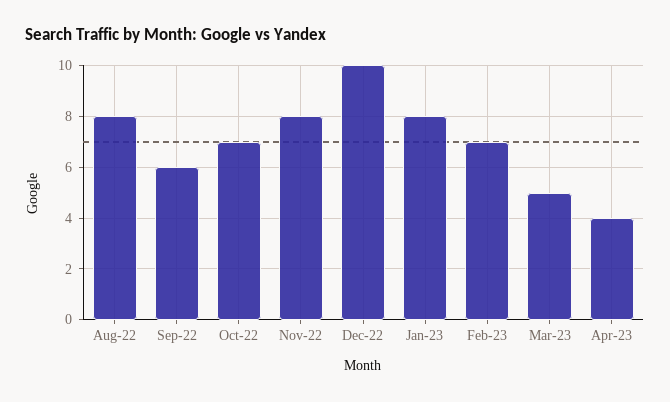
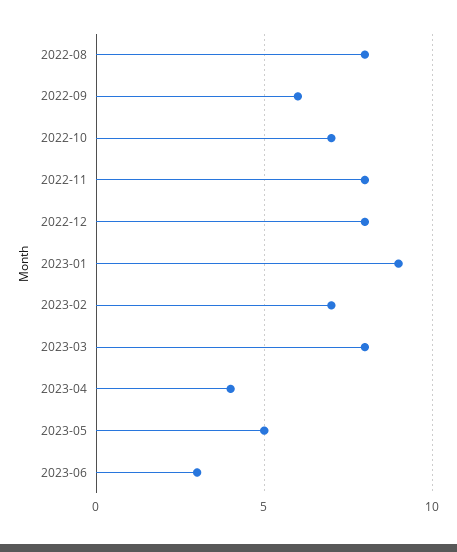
Dec-22: 10 -> 8
Jan-23: 8 -> 9
Mar-23: 5 -> 8
2023-05: none -> 5
2023-06: none -> 3

